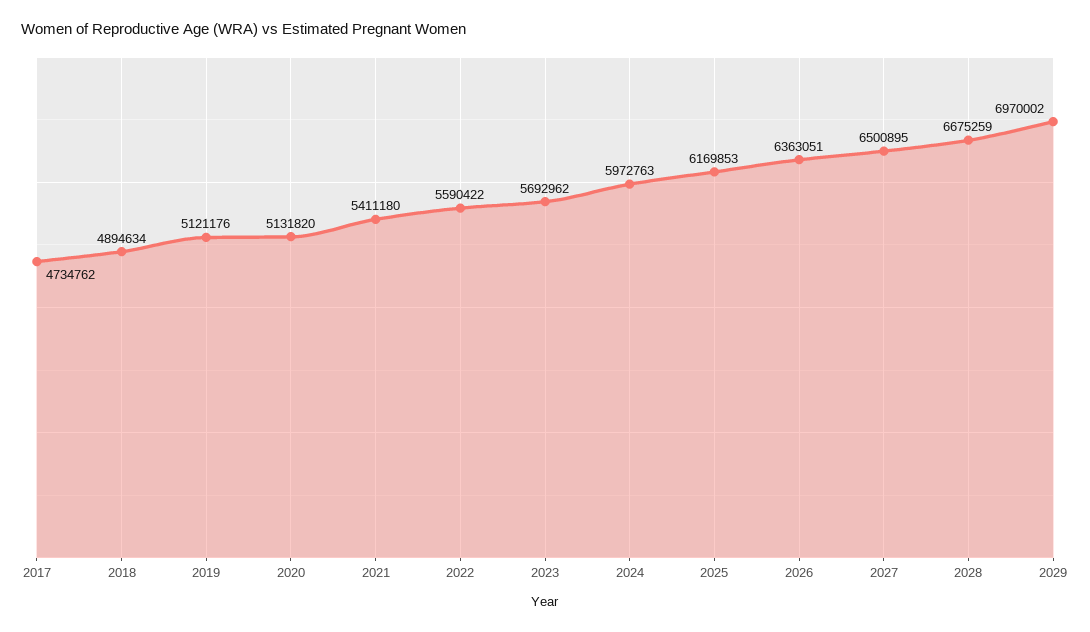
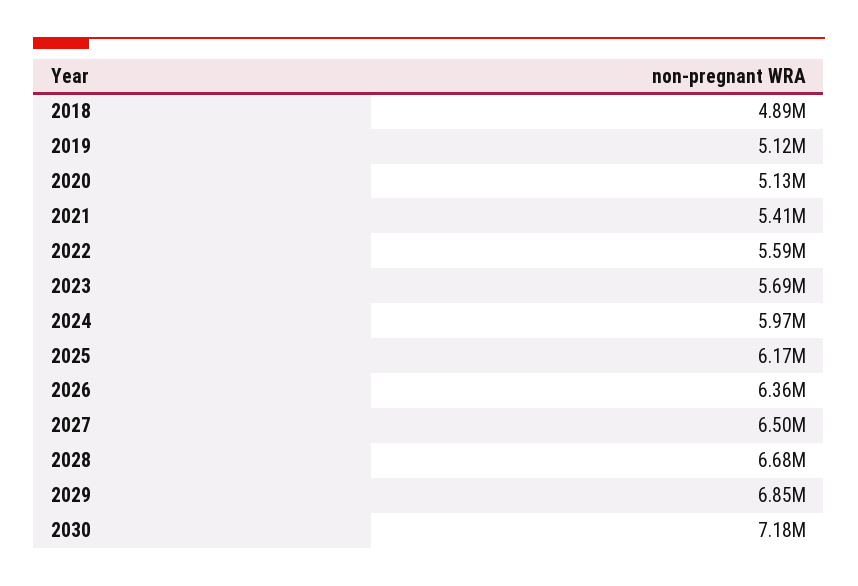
2017: 4734762 -> none
2029: 6970002 -> 6850000
2030: none -> 7180000

